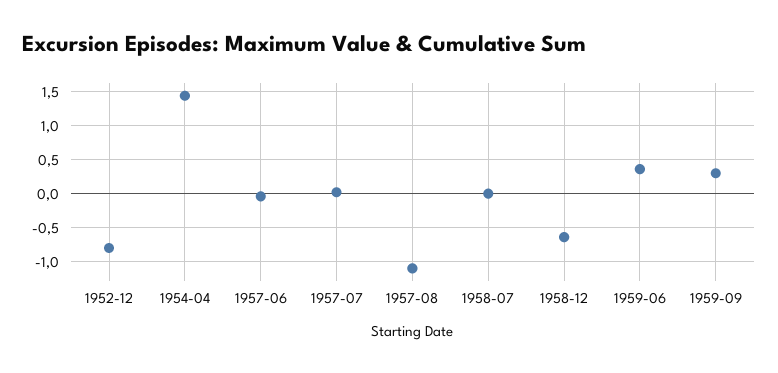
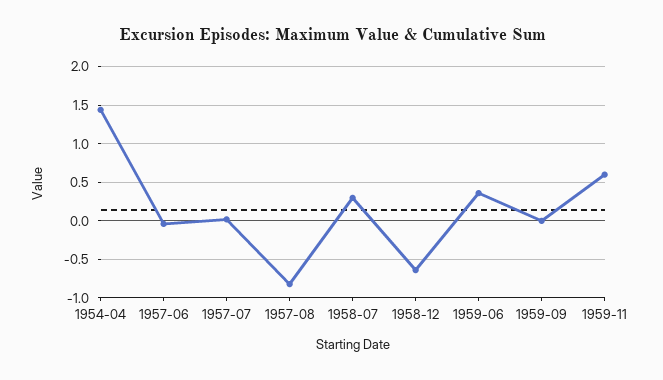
1952-12: -0.8 -> none
1957-08: -1.1 -> -0.8
1958-07: 0 -> 0.3
1959-09: 0.3 -> 0
1959-11: none -> 0.6

